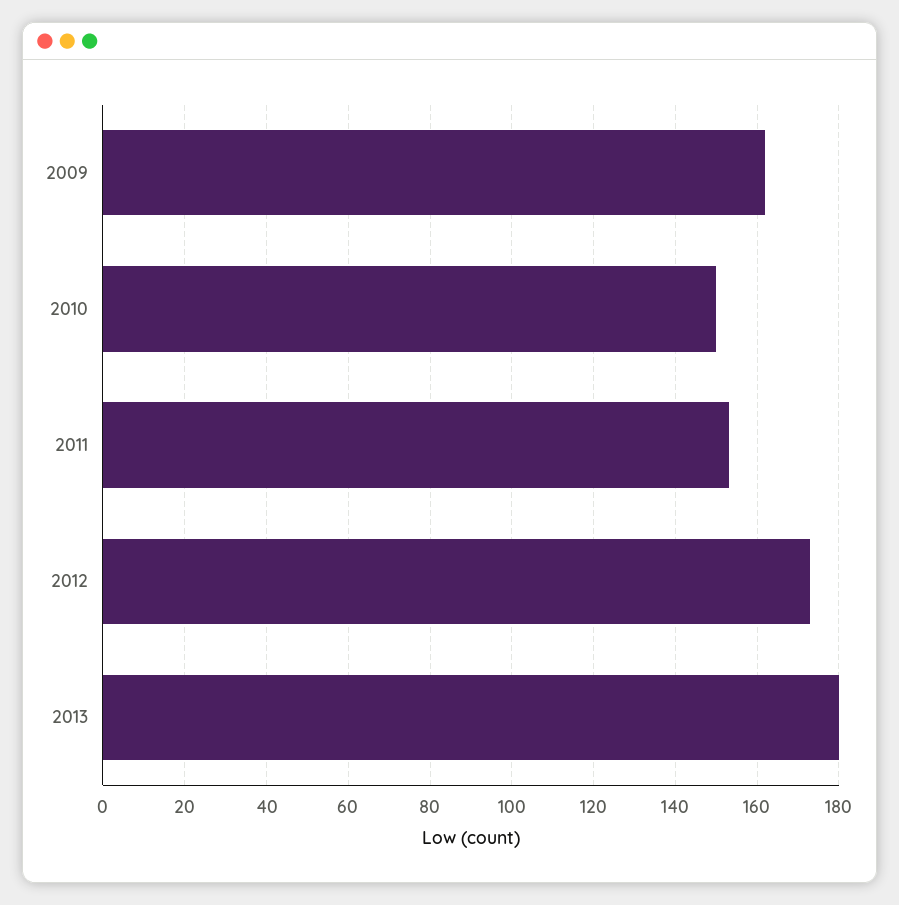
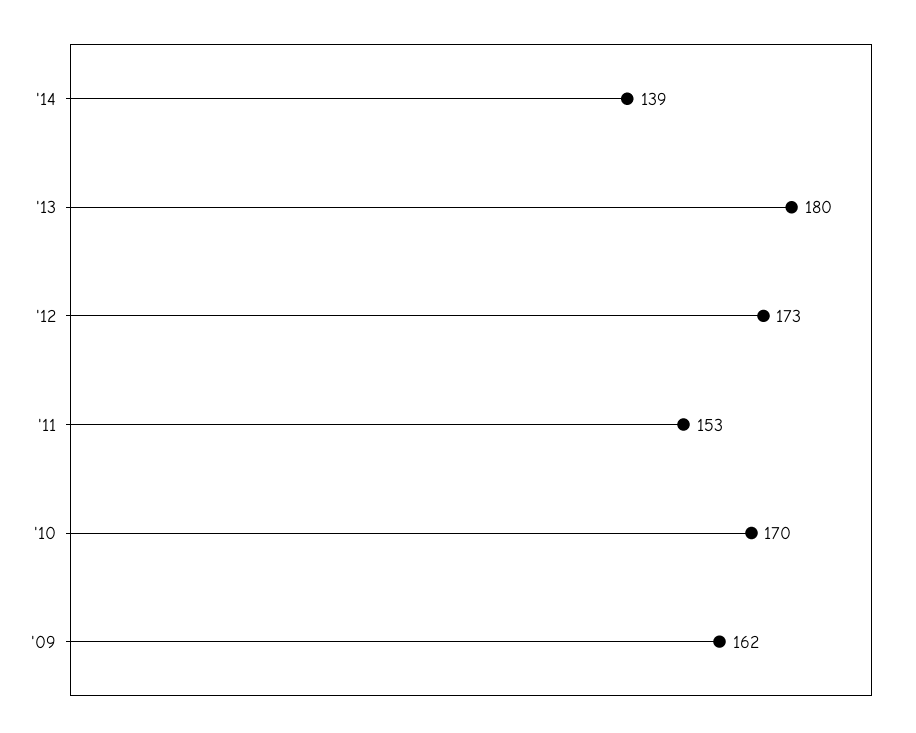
2010: 150 -> 170
'14: none -> 139

